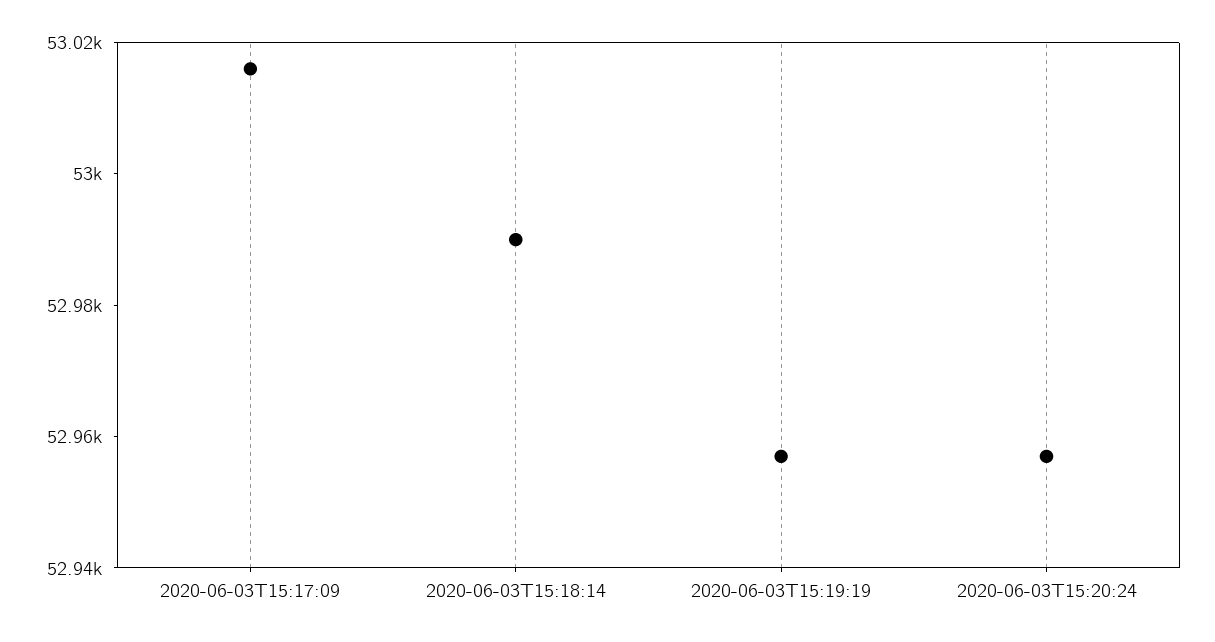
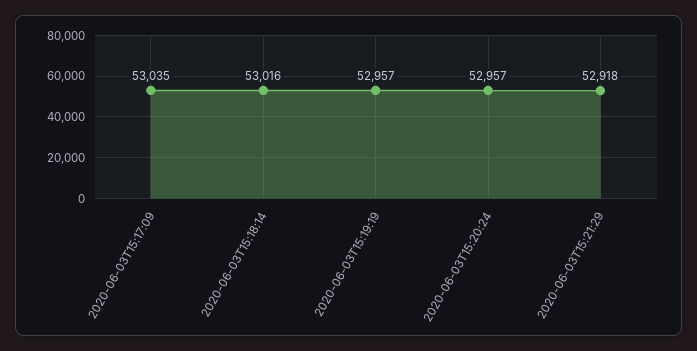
2020-06-03T15:17:09: 53015 -> 53035
2020-06-03T15:18:14: 52990 -> 53016
2020-06-03T15:21:29: none -> 52918

